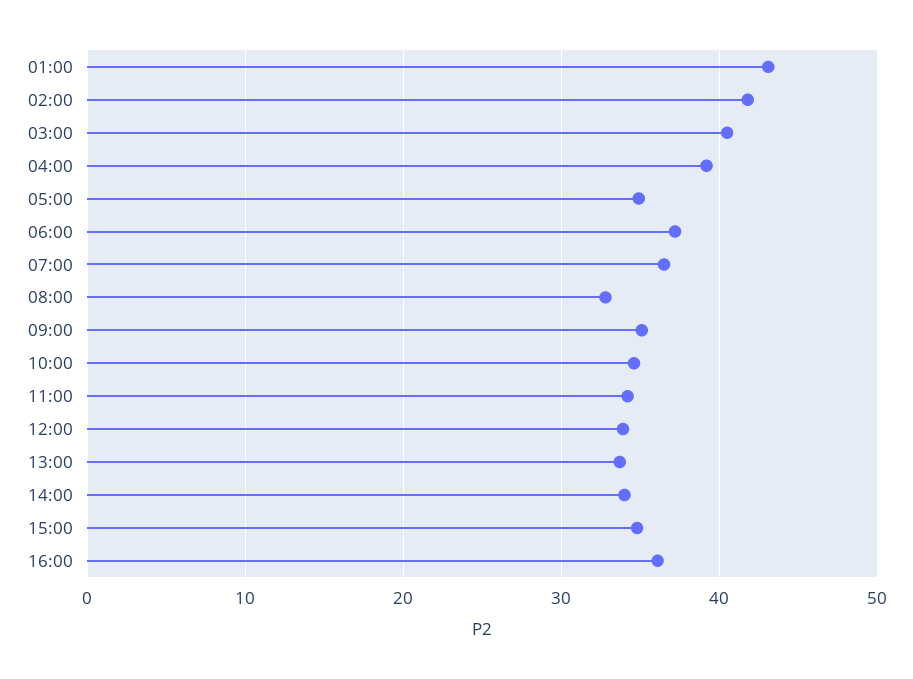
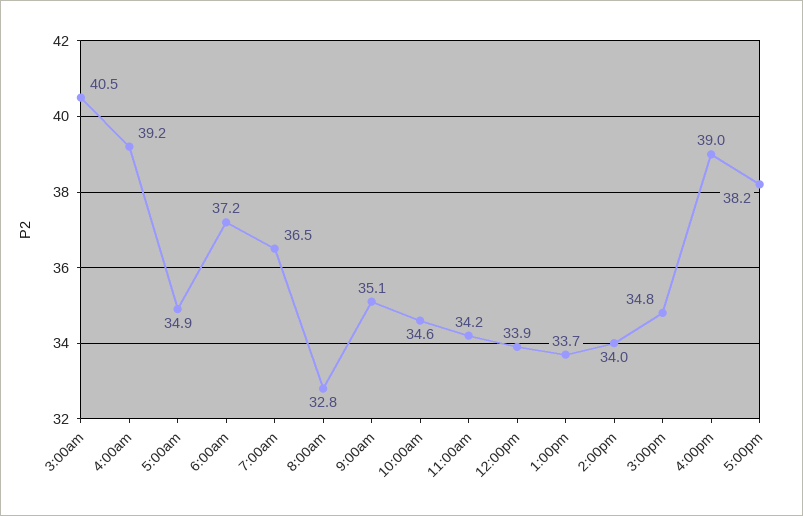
01:00: 43 -> none
02:00: 42 -> none
16:00: 36 -> 39
5:00pm: none -> 38.2

